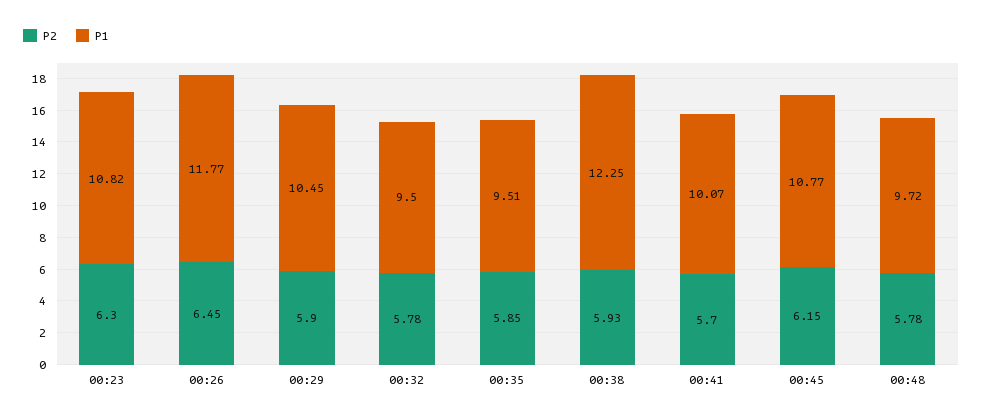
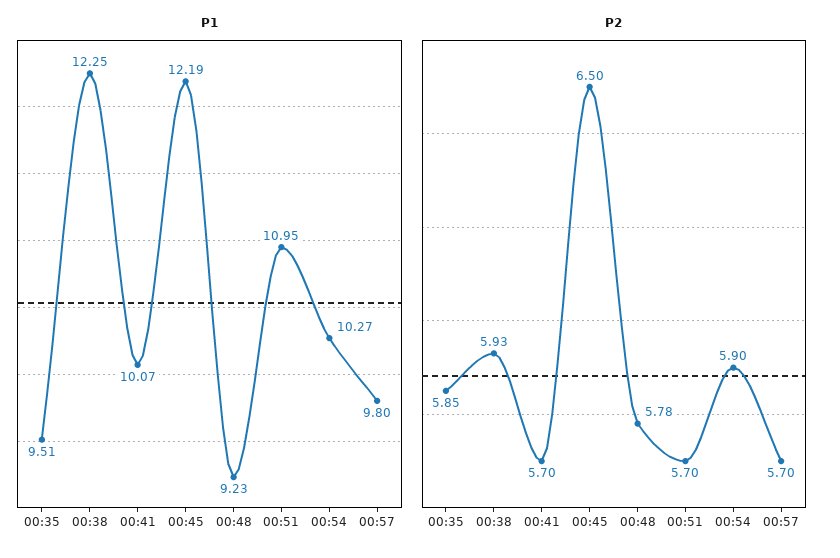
P2, 00:23: 6.3 -> none
P1, 00:23: 10.82 -> none
P2, 00:26: 6.45 -> none
P1, 00:26: 11.77 -> none
P2, 00:29: 5.9 -> none
P1, 00:29: 10.45 -> none
P2, 00:32: 5.78 -> none
P1, 00:32: 9.5 -> none
P2, 00:45: 6.15 -> 6.5
P1, 00:45: 10.77 -> 12.19
P1, 00:48: 9.72 -> 9.23
P1, 00:51: none -> 10.95
P1, 00:54: none -> 10.27
P1, 00:57: none -> 9.8
P2, 00:51: none -> 5.7
P2, 00:54: none -> 5.9
P2, 00:57: none -> 5.7

